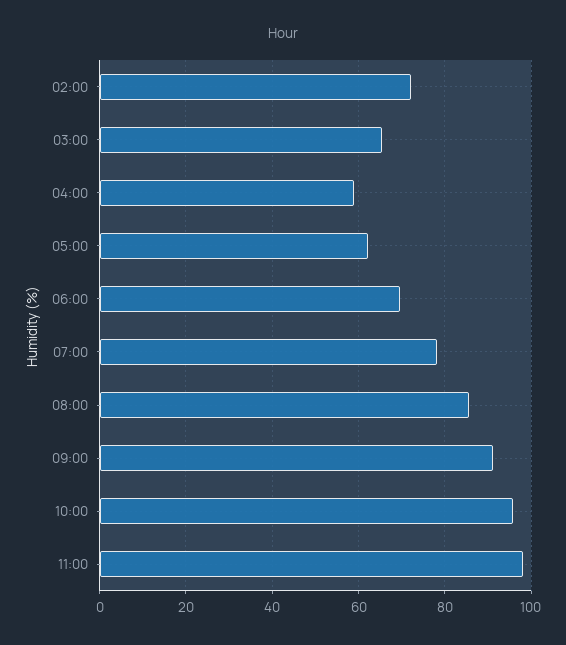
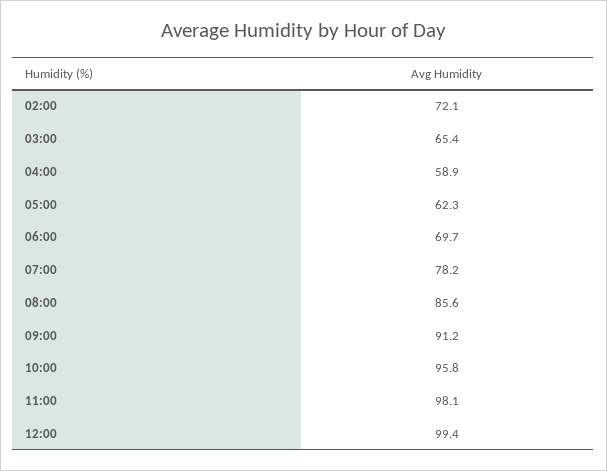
12:00: none -> 99.4

